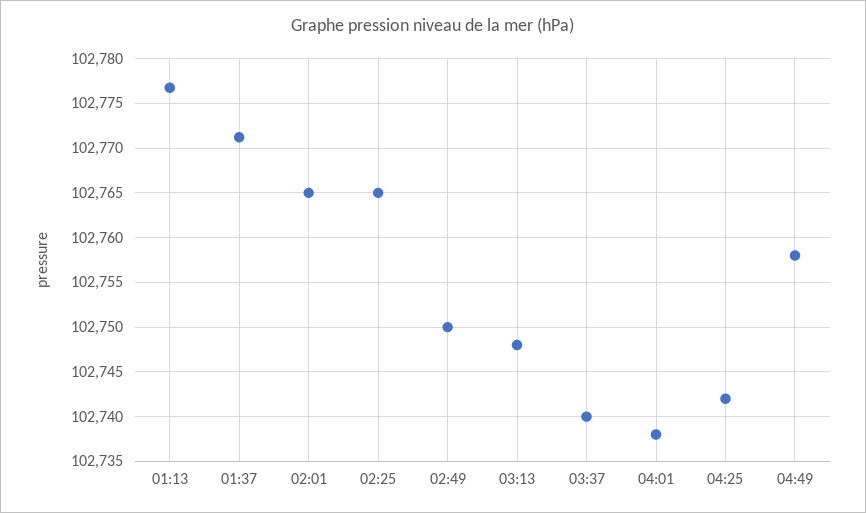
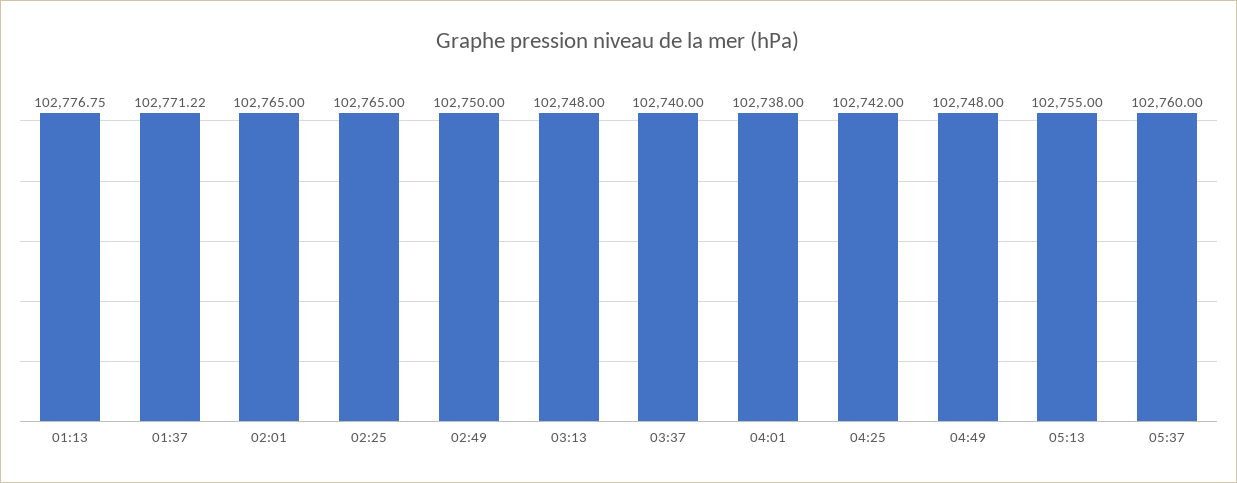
04:49: 102758 -> 102748
05:13: none -> 102755
05:37: none -> 102760

